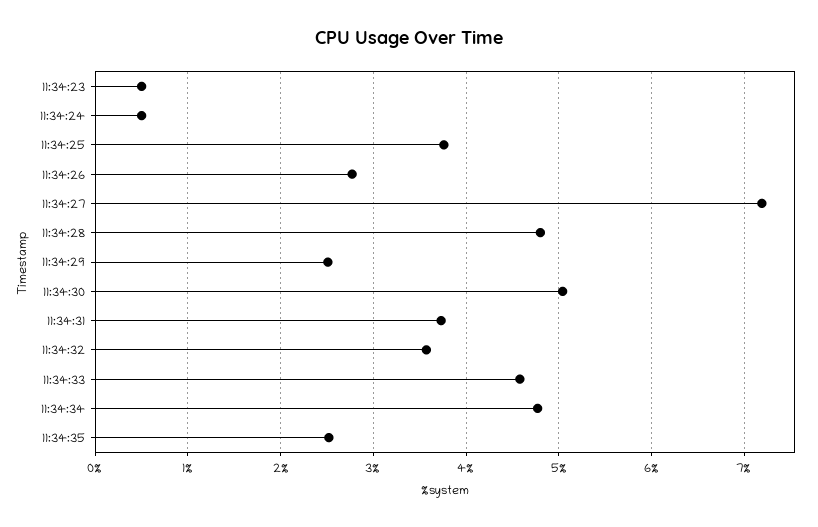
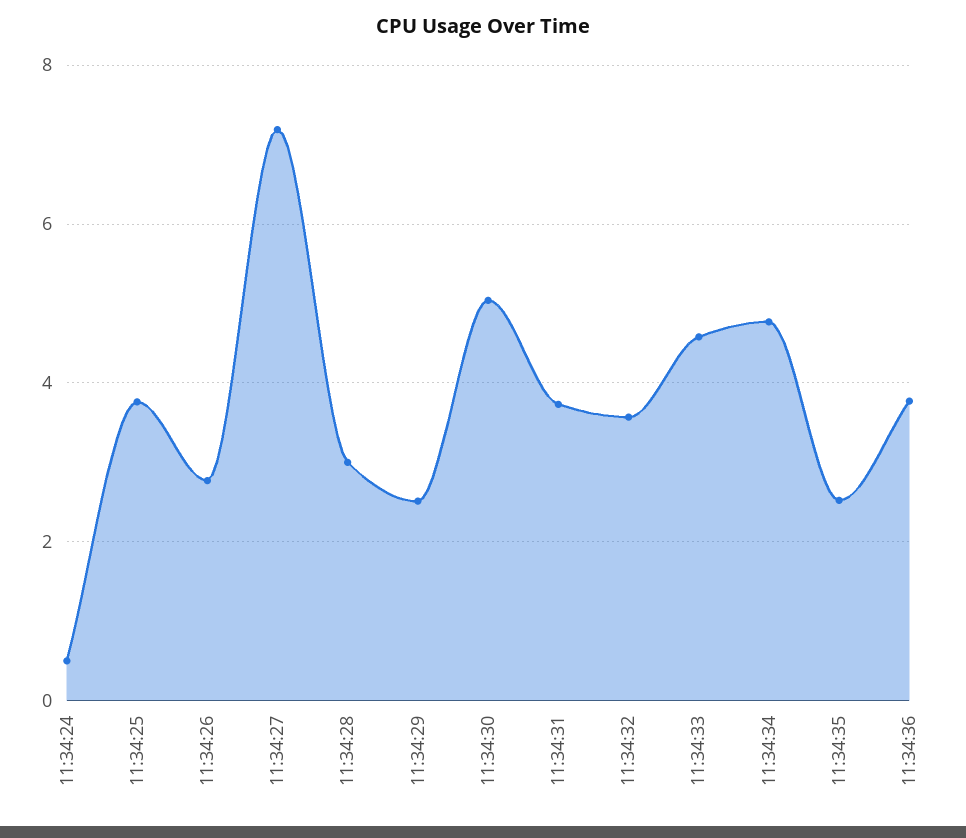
11:34:23: 0.5 -> none
11:34:28: 4.8 -> 3
11:34:36: none -> 3.8

